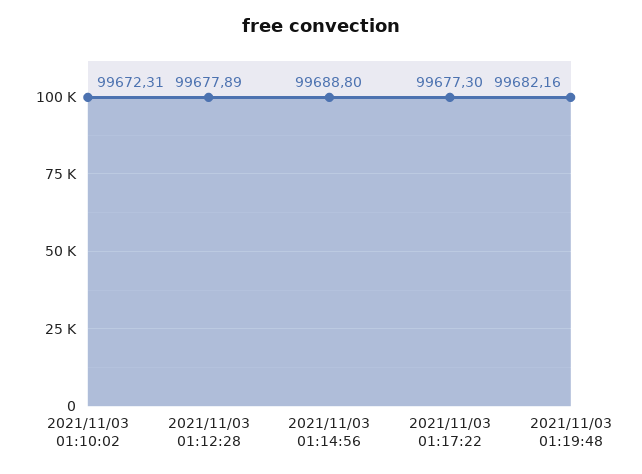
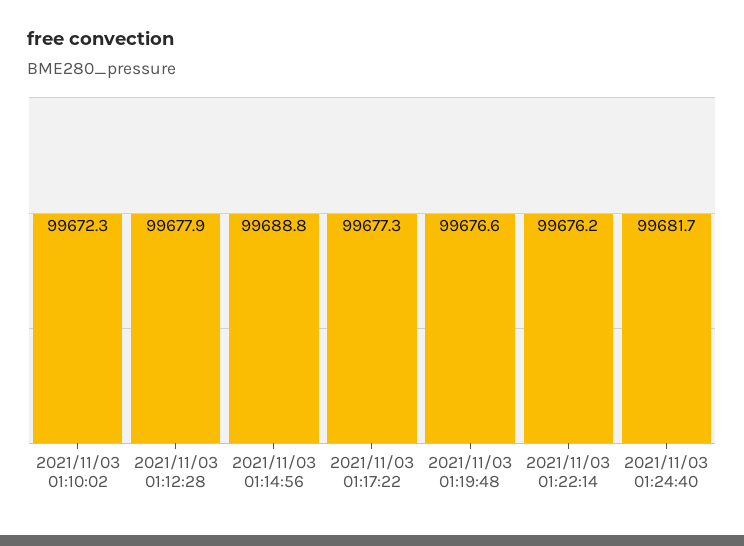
2021/11/03 01:19:48: 99682.16 -> 99676.6
2021/11/03 01:22:14: none -> 99676.2
2021/11/03 01:24:40: none -> 99681.7

